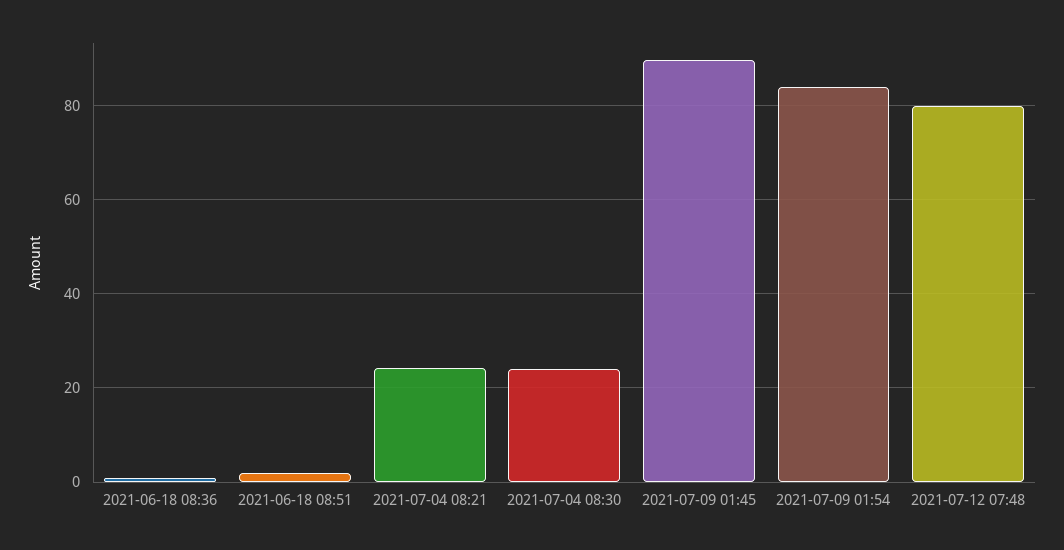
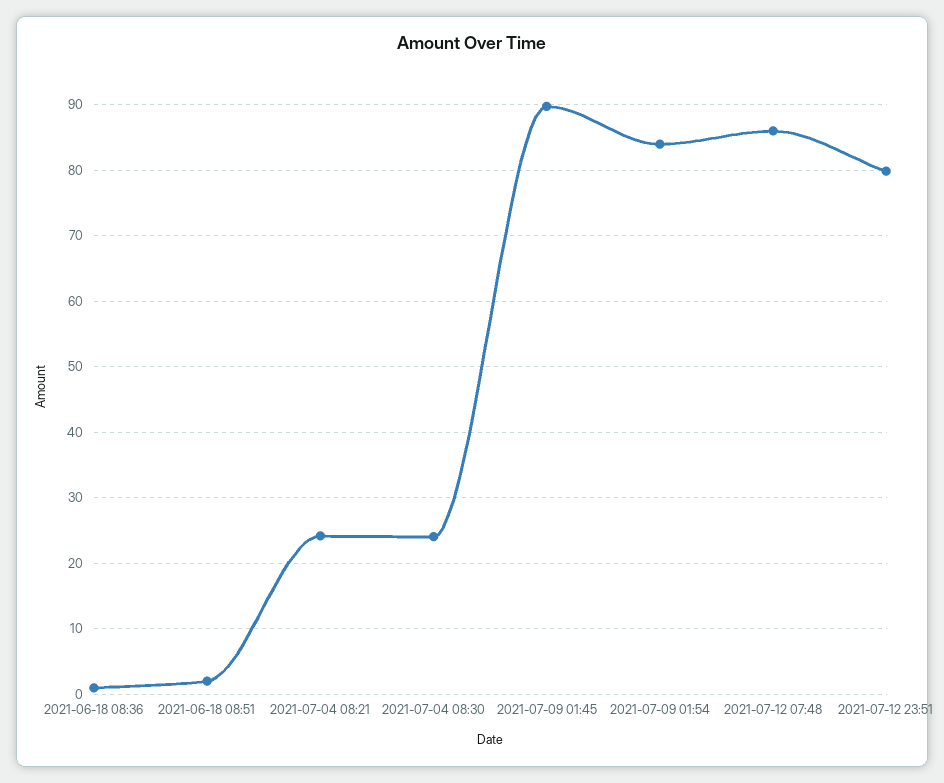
2021-07-12 07:48: 80 -> 86
2021-07-12 23:51: none -> 80

